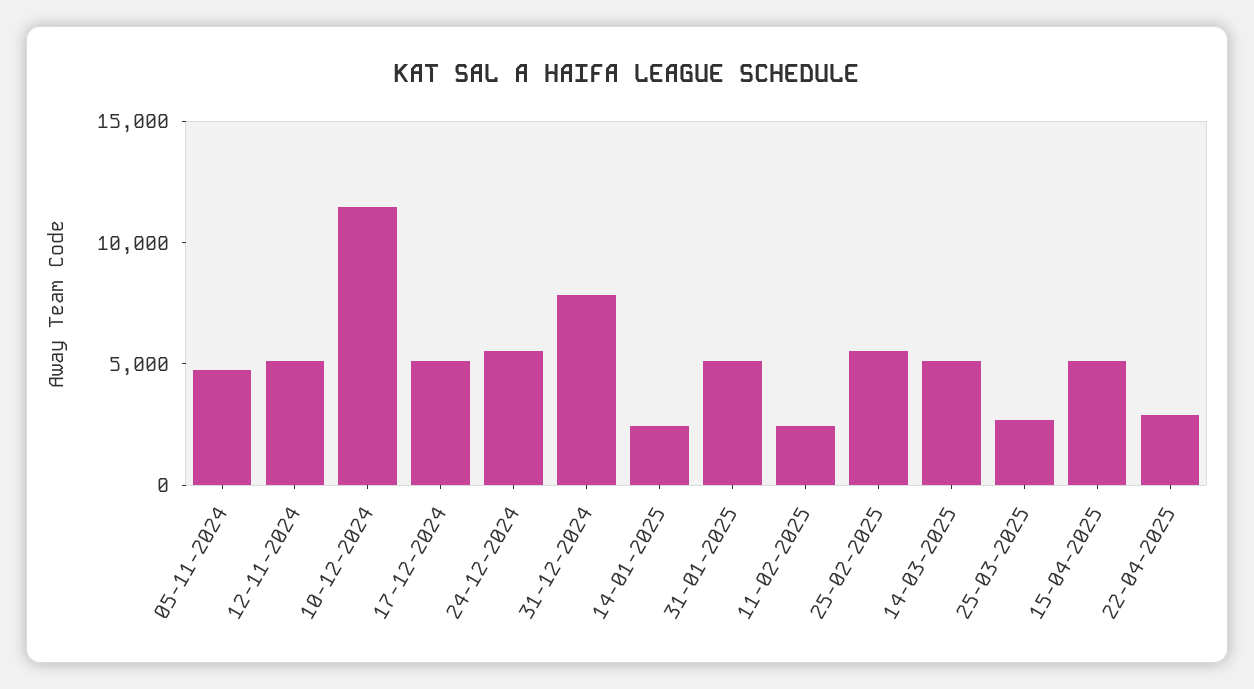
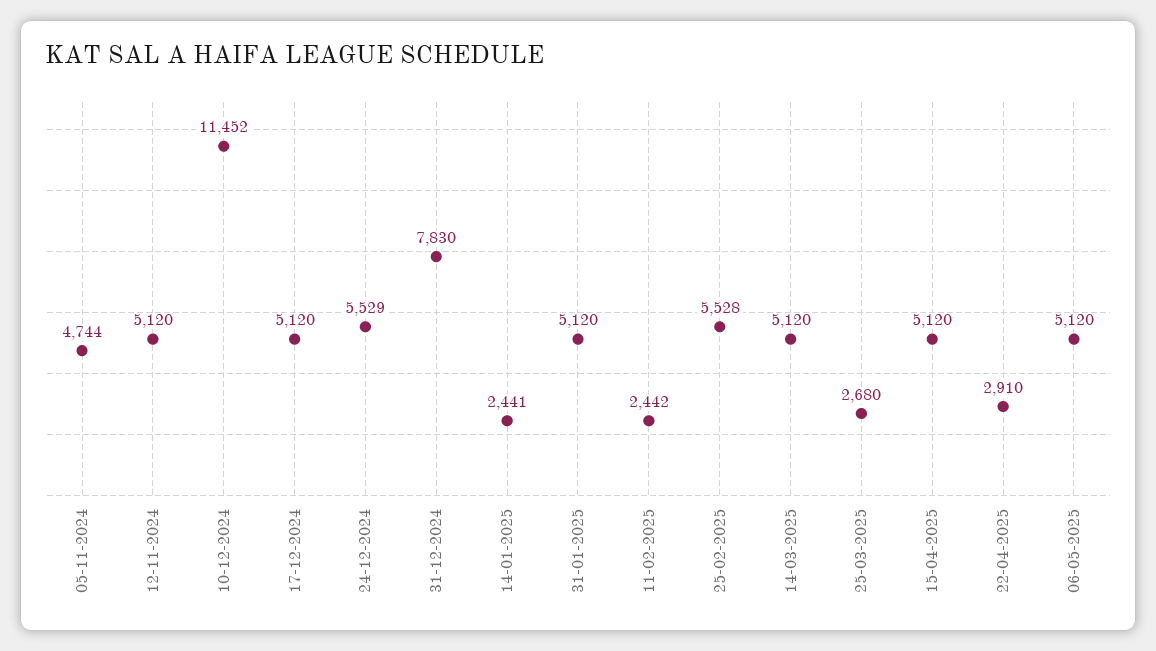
06-05-2025: none -> 5120

